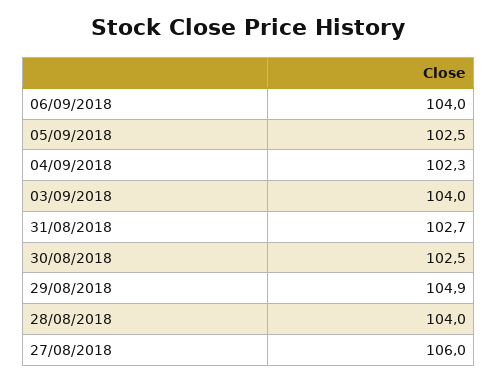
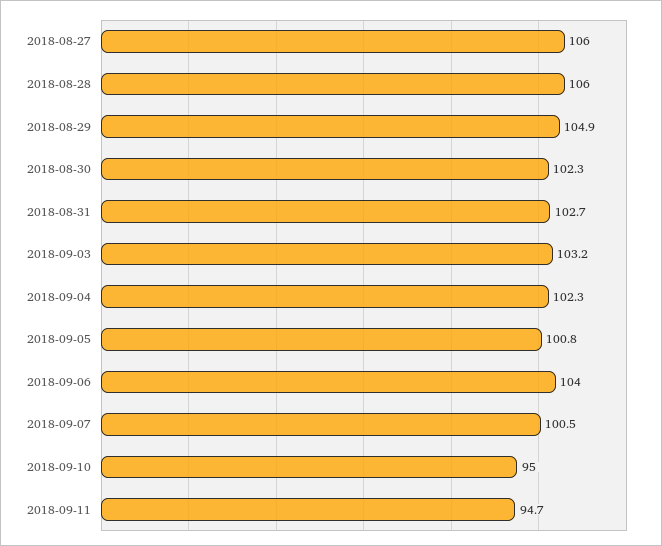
05/09/2018: 102.5 -> 100.8
03/09/2018: 104 -> 103.2
30/08/2018: 102.5 -> 102.3
28/08/2018: 104 -> 106
2018-09-07: none -> 100.5
2018-09-10: none -> 95
2018-09-11: none -> 94.7

